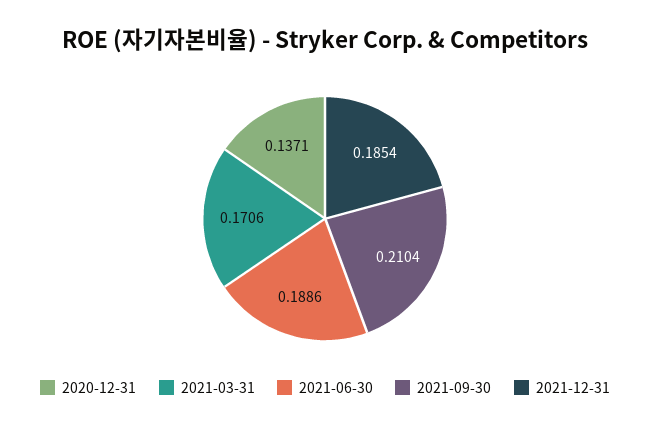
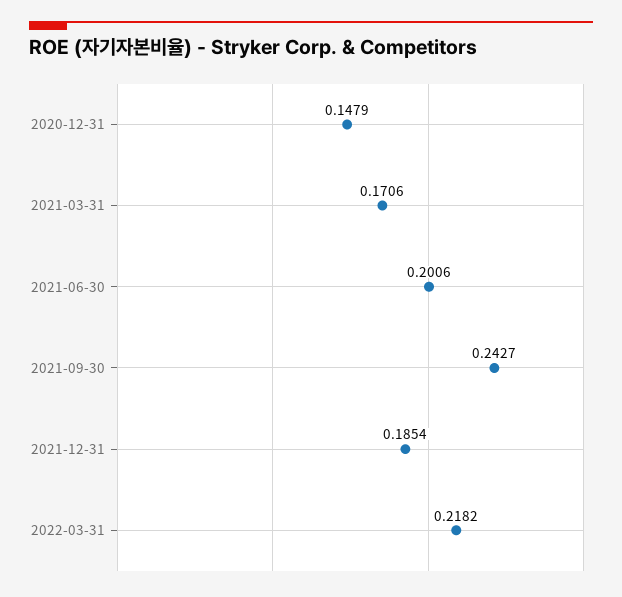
2020-12-31: 0.1371 -> 0.1479
2021-06-30: 0.1886 -> 0.2006
2021-09-30: 0.2104 -> 0.2427
2022-03-31: none -> 0.2182

